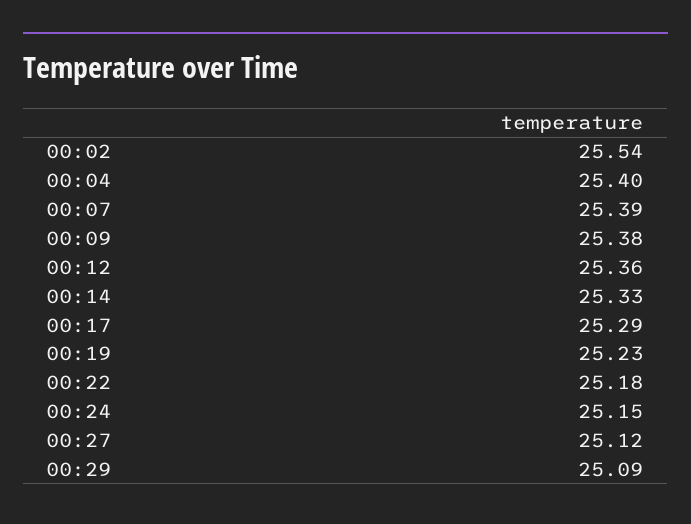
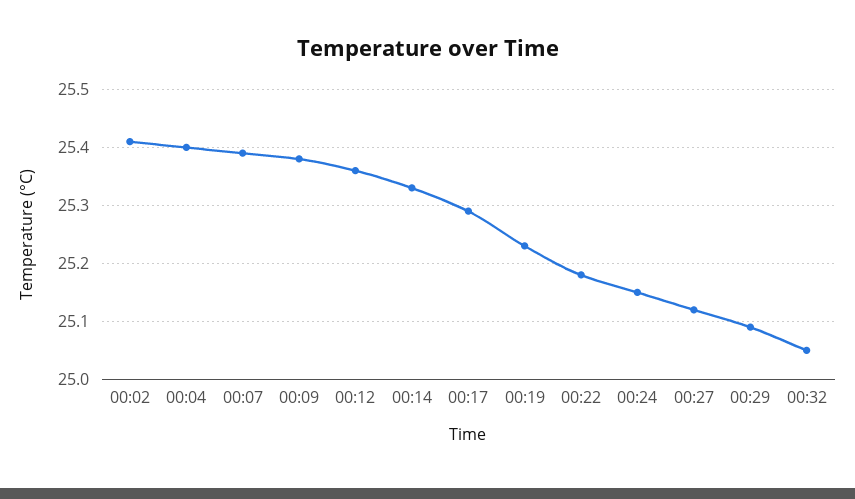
00:02: 25.54 -> 25.4
00:32: none -> 25.05

